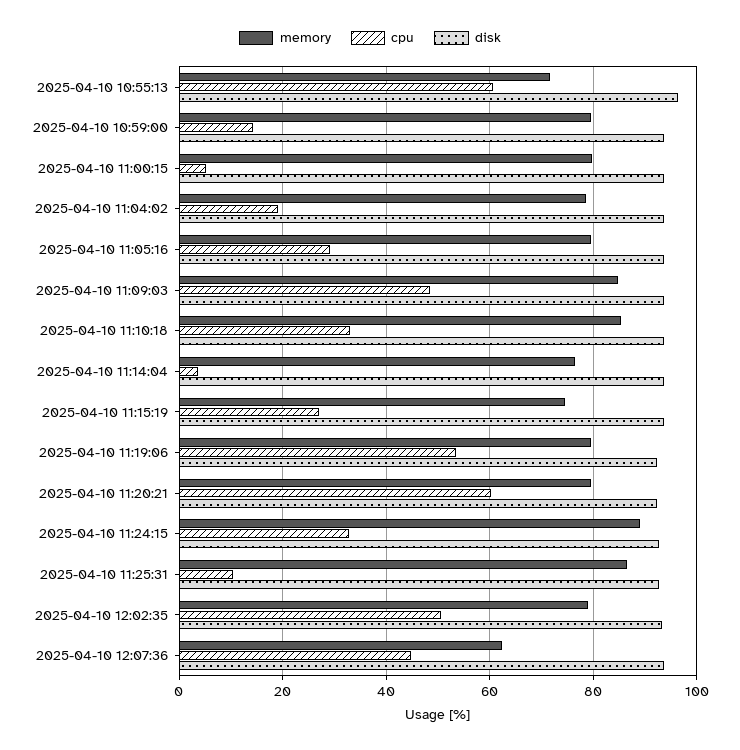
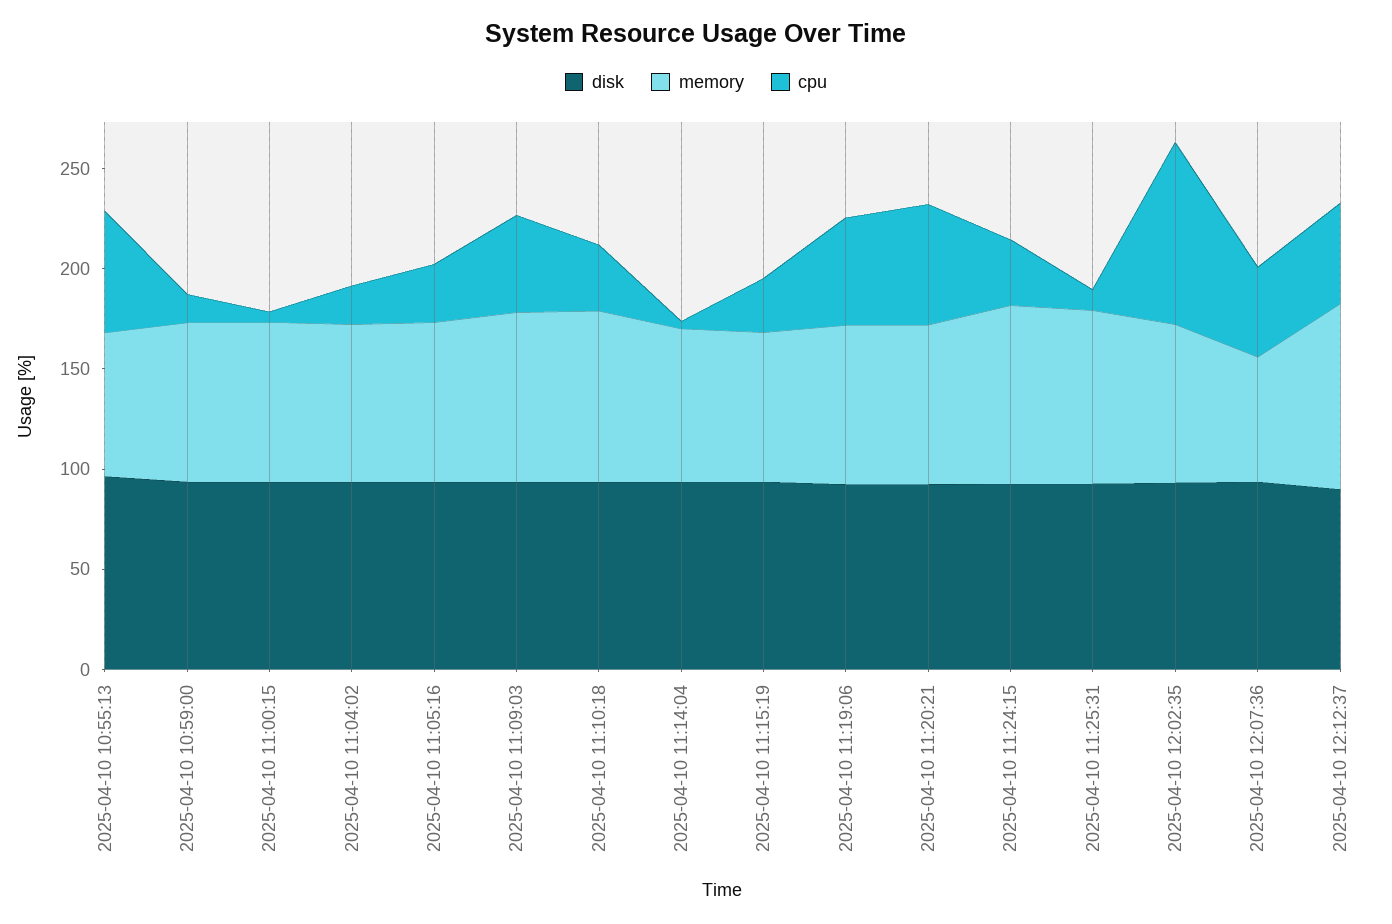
cpu, 2025-04-10 12:02:35: 50 -> 90
disk, 2025-04-10 12:12:37: none -> 90
memory, 2025-04-10 12:12:37: none -> 90
cpu, 2025-04-10 12:12:37: none -> 50

